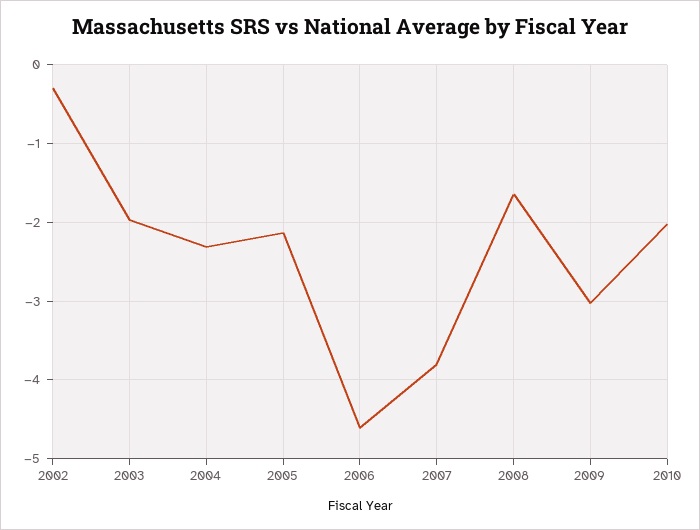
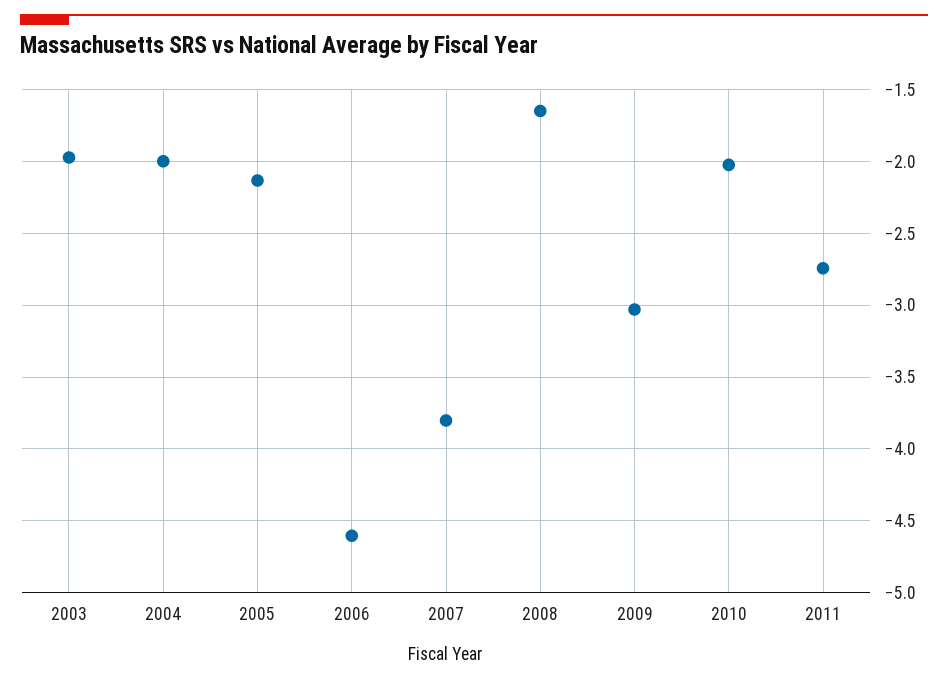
2002: -0.3 -> none
2004: -2.3 -> -2
2011: none -> -2.75

